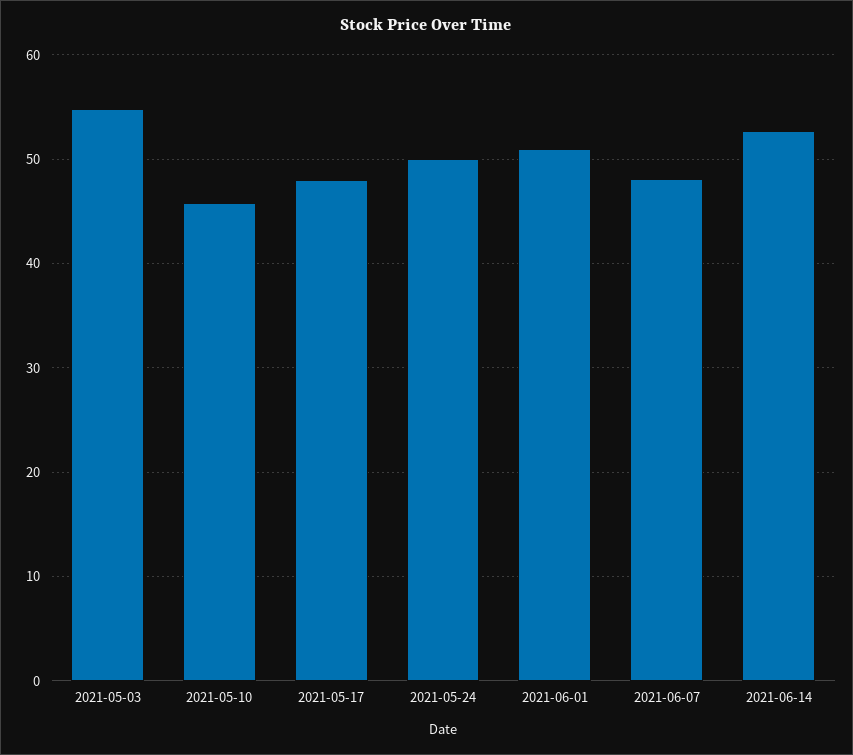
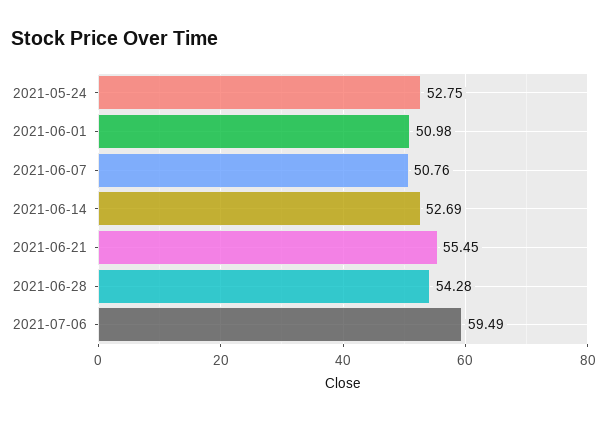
2021-05-03: 55 -> none
2021-05-10: 46 -> none
2021-05-17: 48 -> none
2021-05-24: 50 -> 52.75
2021-06-07: 48 -> 50.76
2021-06-21: none -> 55.45
2021-06-28: none -> 54.28
2021-07-06: none -> 59.49

